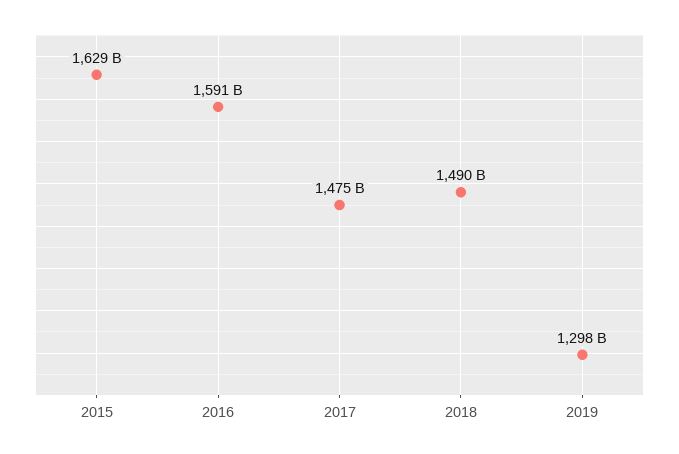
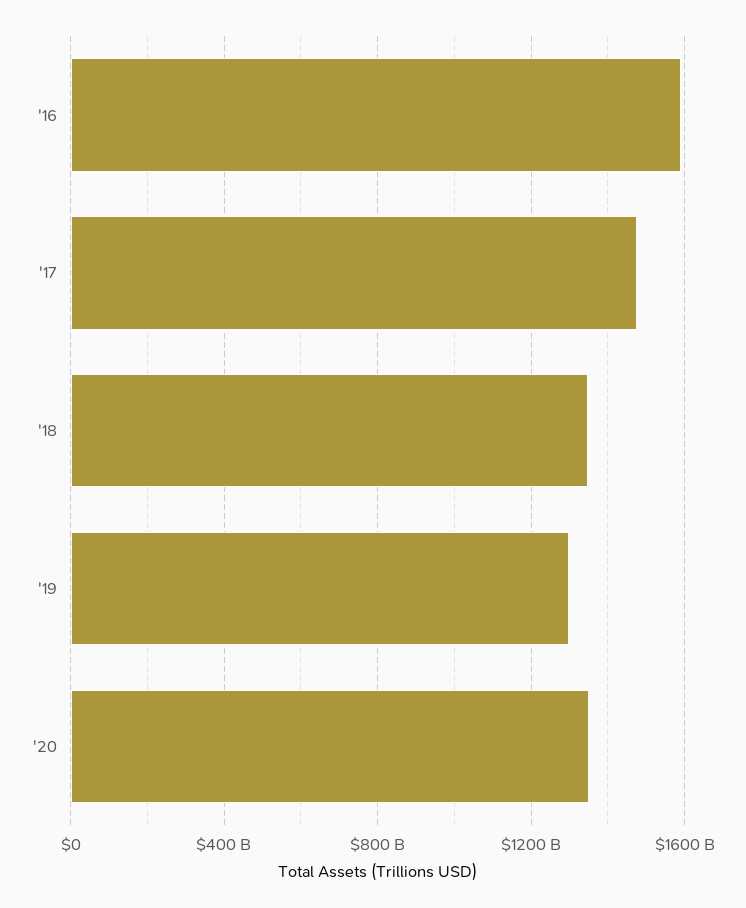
2015: 1629000000000 -> none
2018: 1490000000000 -> 1350000000000
'20: none -> 1350000000000

